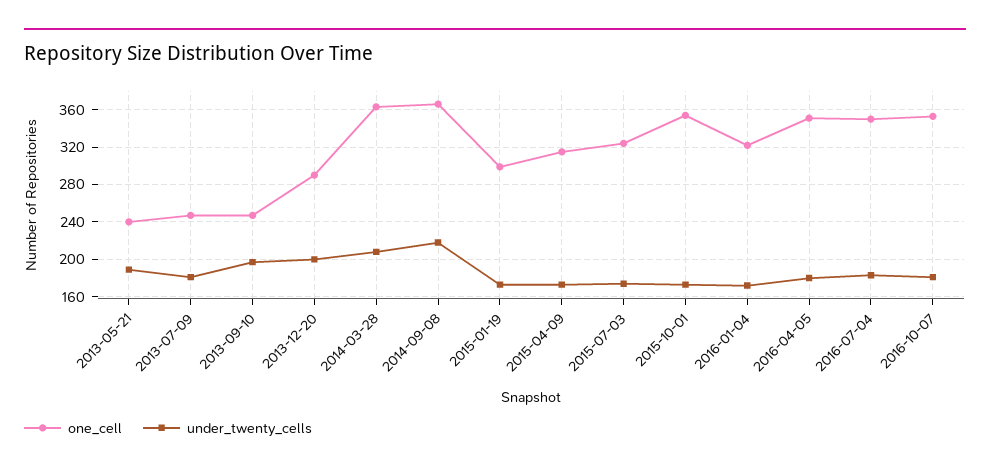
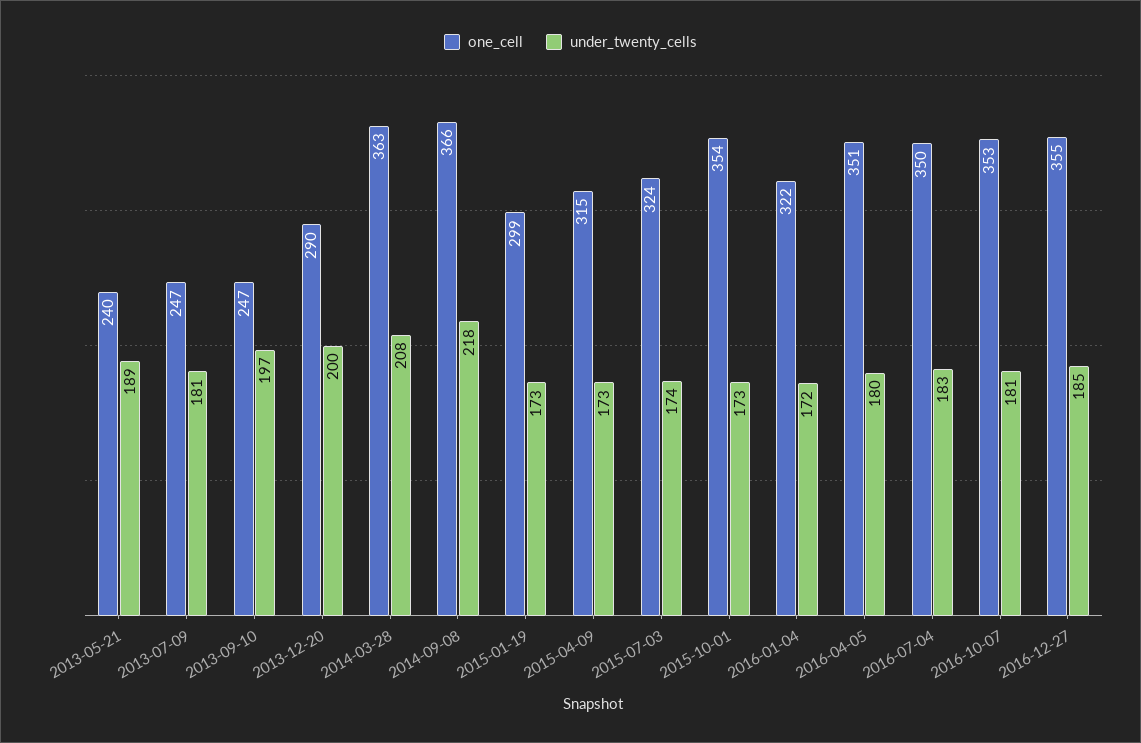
one_cell, 2016-12-27: none -> 355
under_twenty_cells, 2016-12-27: none -> 185

